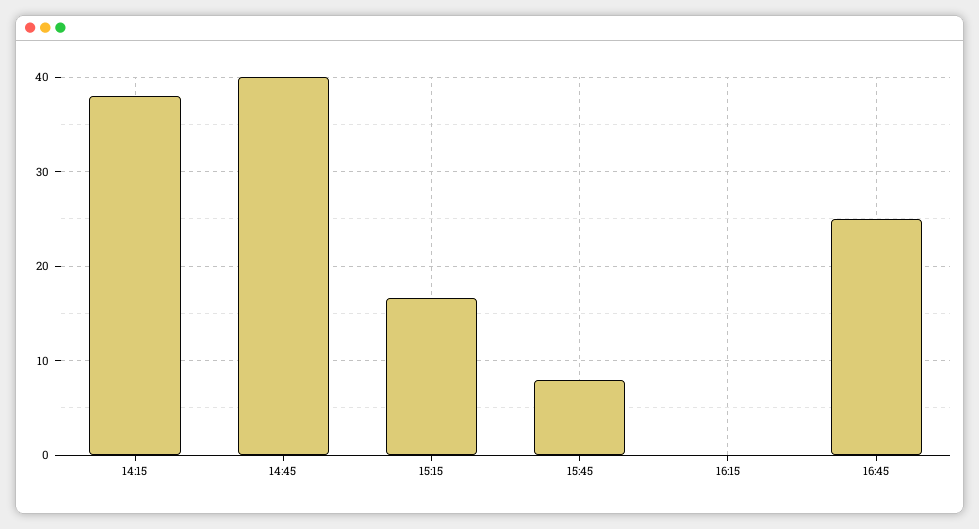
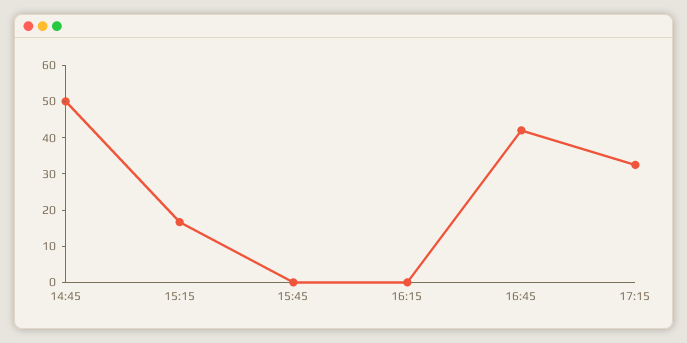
14:15: 38 -> none
14:45: 40 -> 50
15:45: 8 -> 0
16:45: 25 -> 42.5
17:15: none -> 32.5

